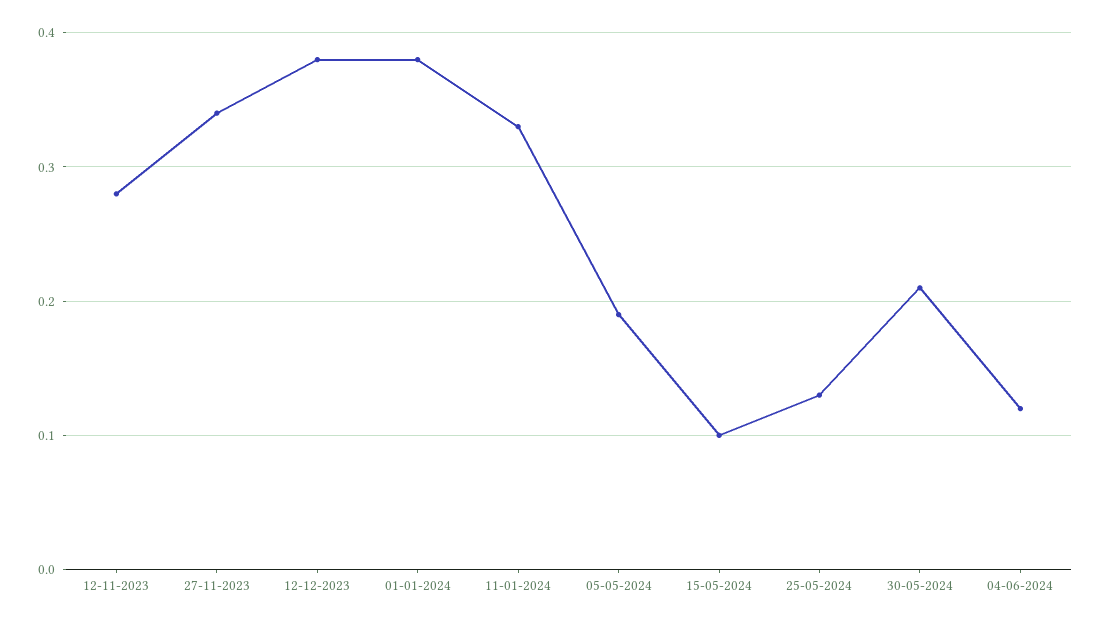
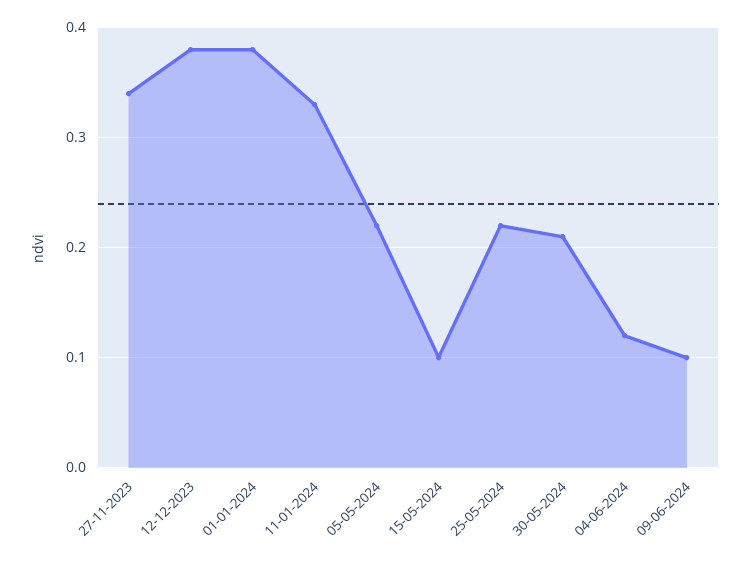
12-11-2023: 0.28 -> none
05-05-2024: 0.19 -> 0.22
25-05-2024: 0.13 -> 0.22
09-06-2024: none -> 0.1

